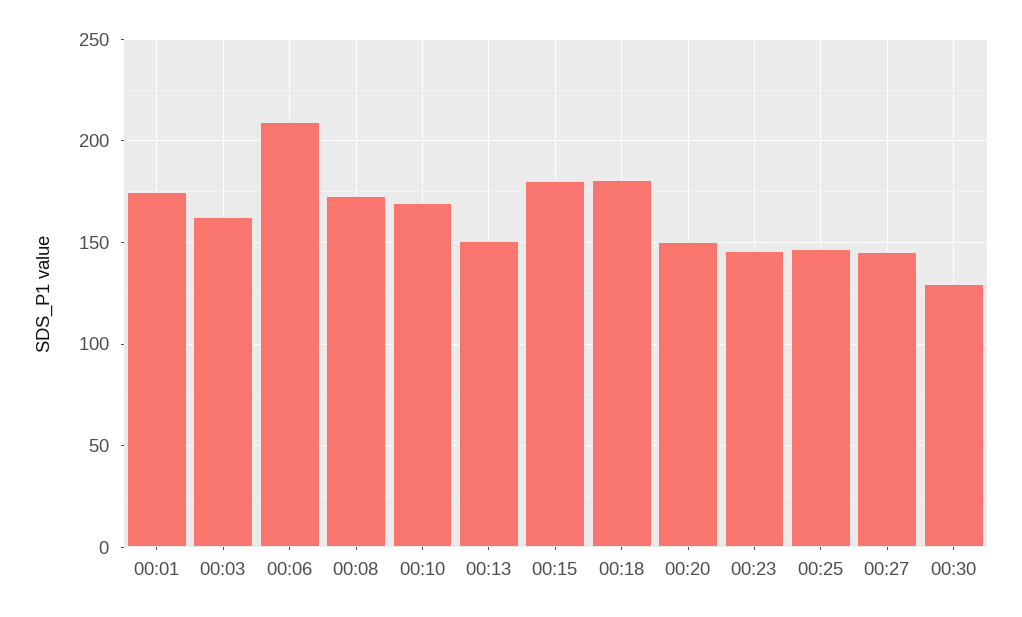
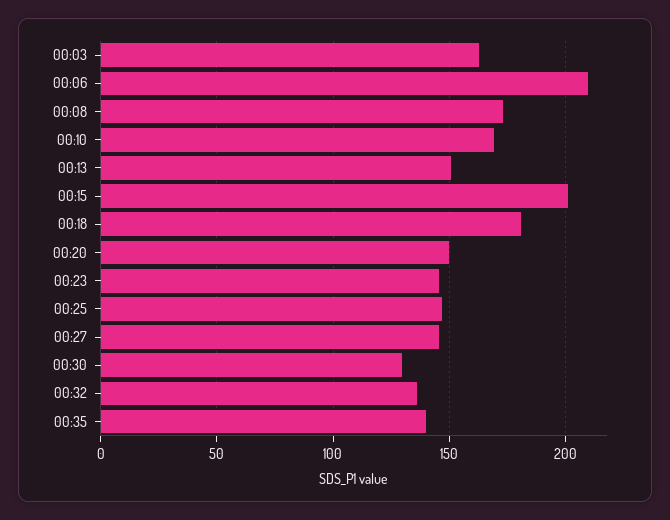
00:01: 175 -> none
00:15: 180 -> 200
00:32: none -> 135
00:35: none -> 140

